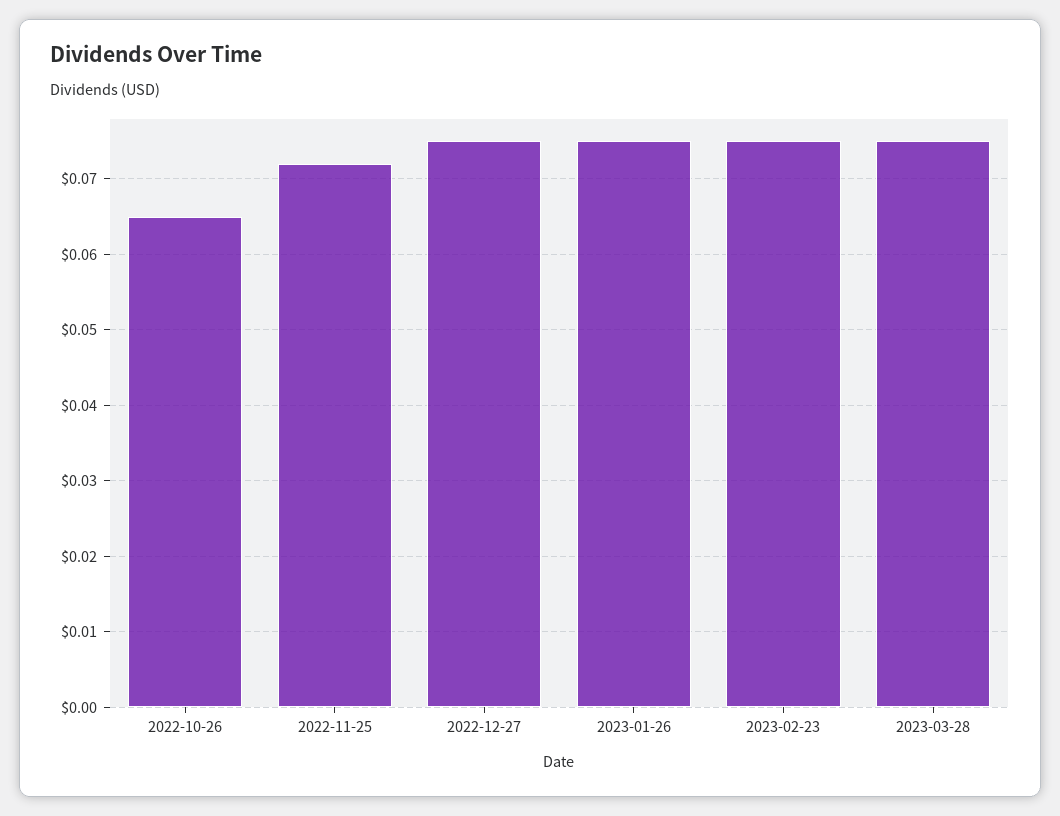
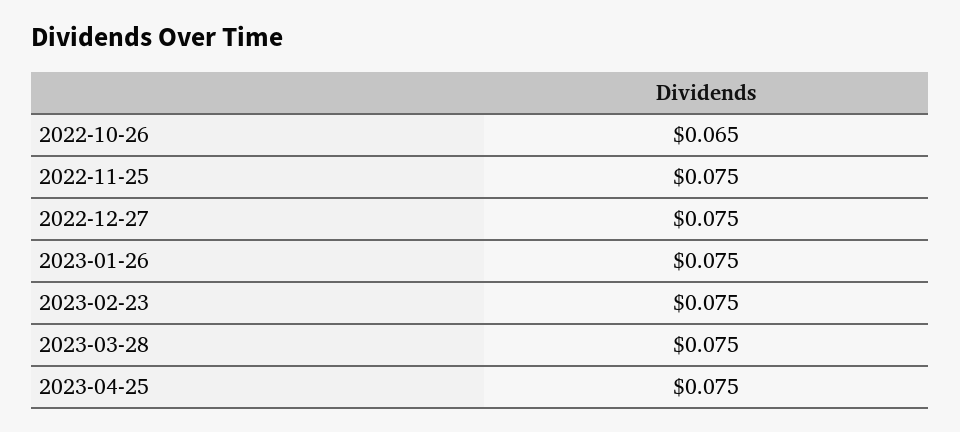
2022-11-25: 0.072 -> 0.075
2023-04-25: none -> 0.075

